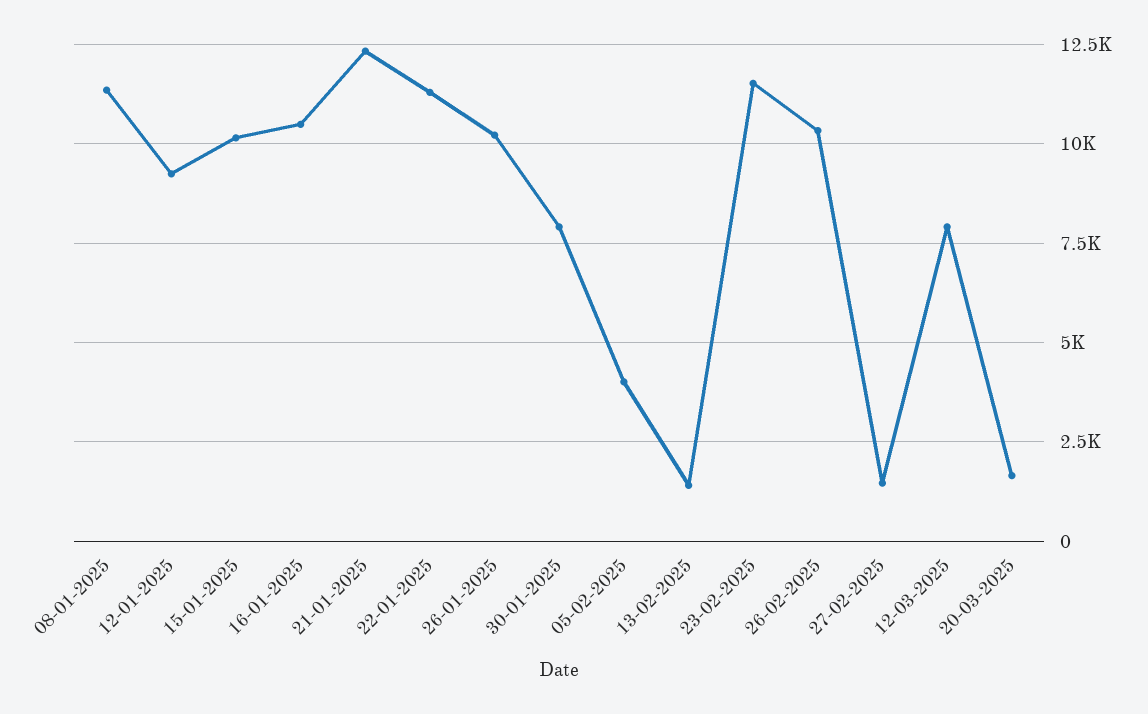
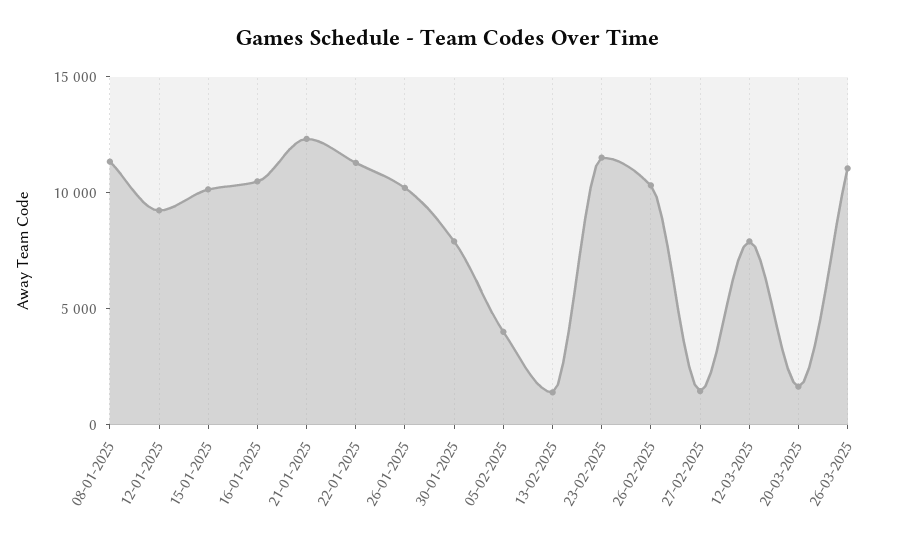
26-03-2025: none -> 11000

